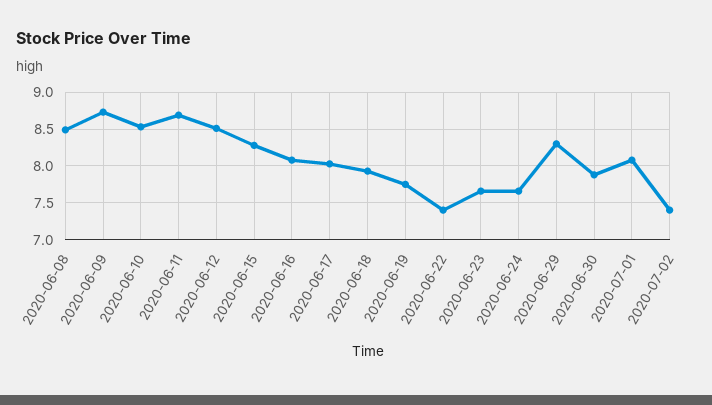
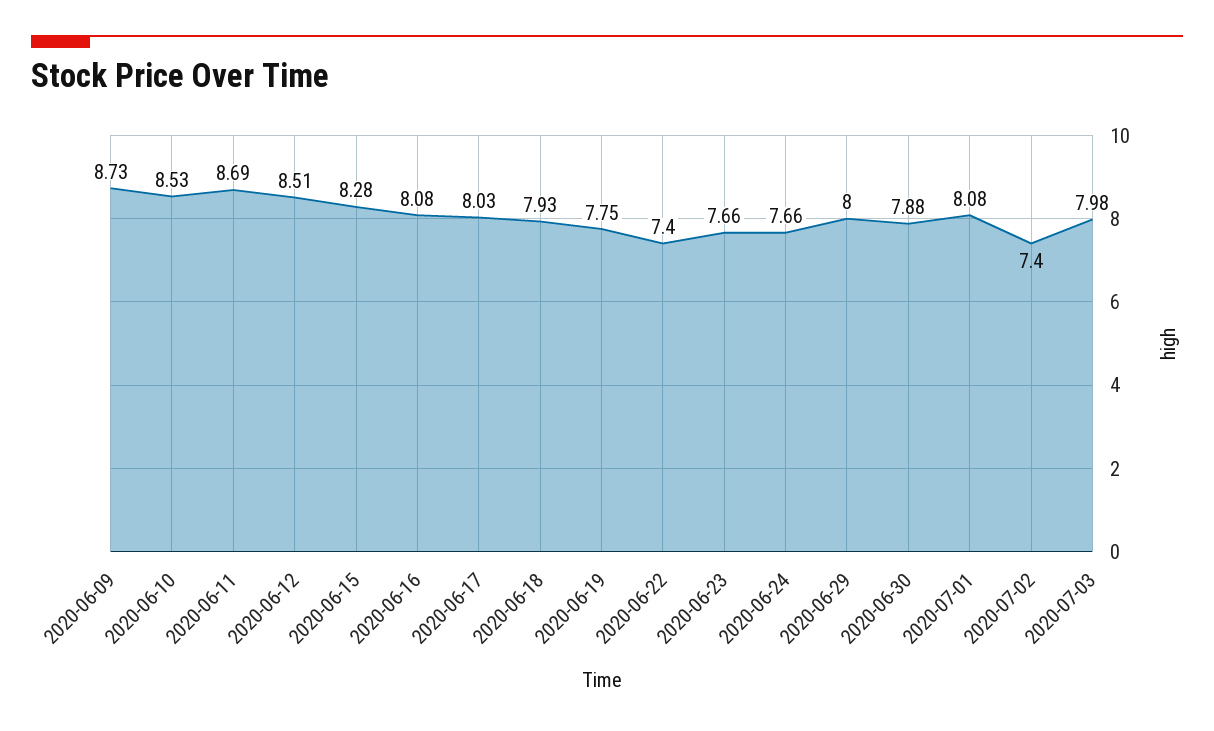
2020-06-08: 8.5 -> none
2020-06-29: 8.3 -> 8
2020-07-03: none -> 7.98

